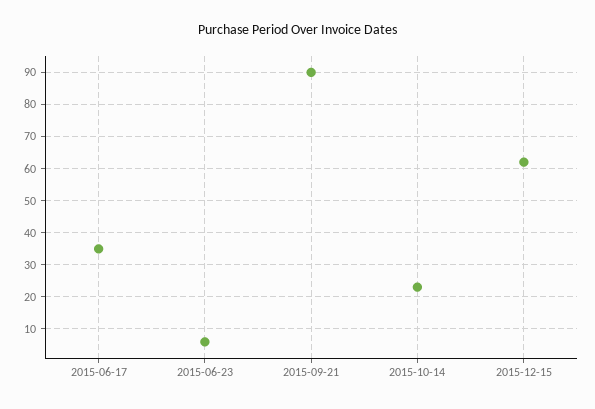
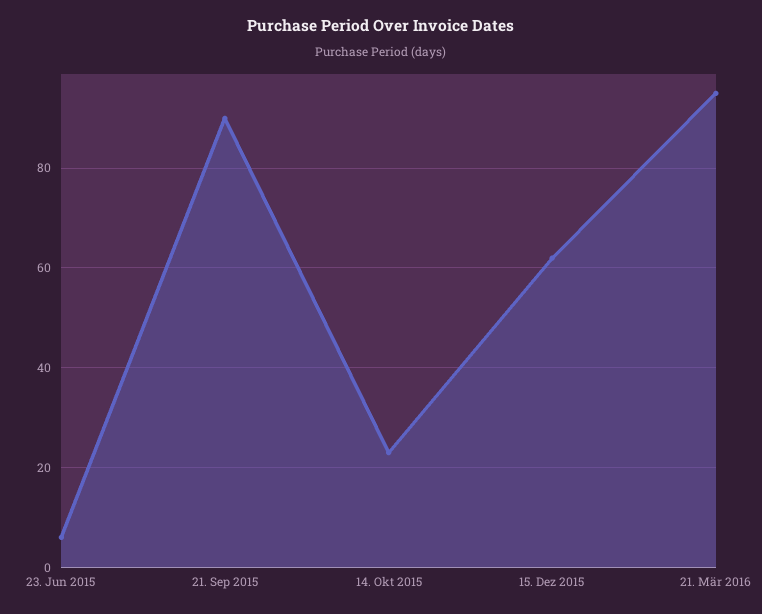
2015-06-17: 35 -> none
21. Mär 2016: none -> 95

